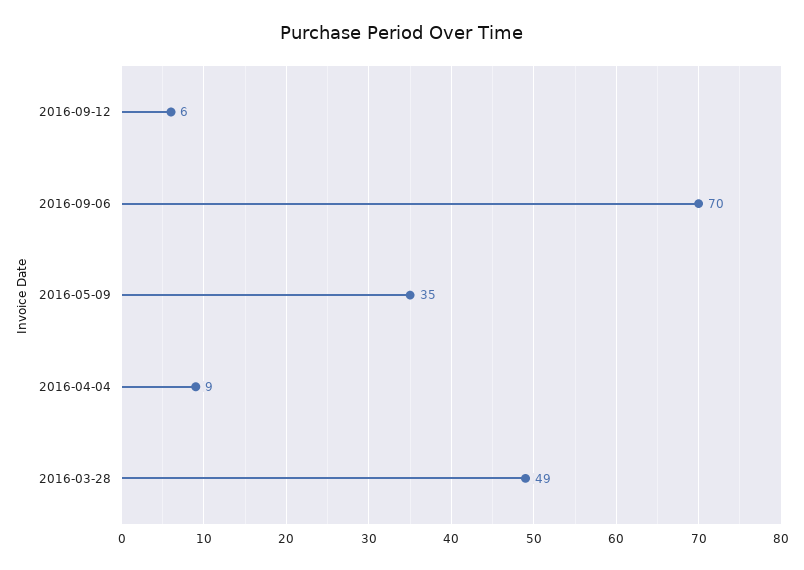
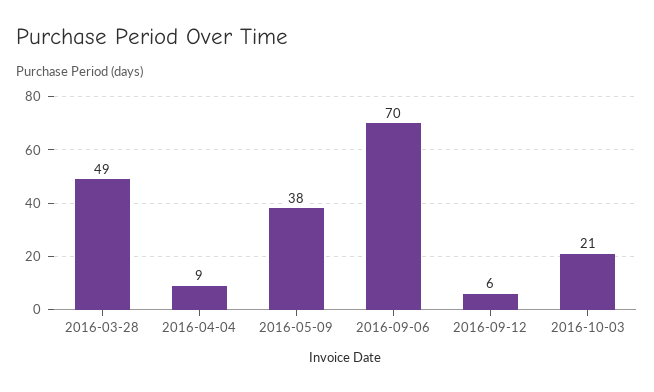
2016-05-09: 35 -> 38
2016-10-03: none -> 21

